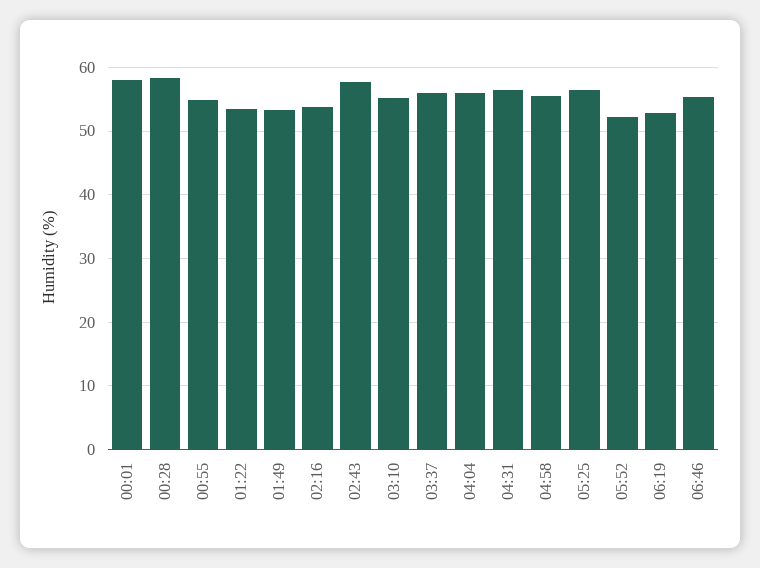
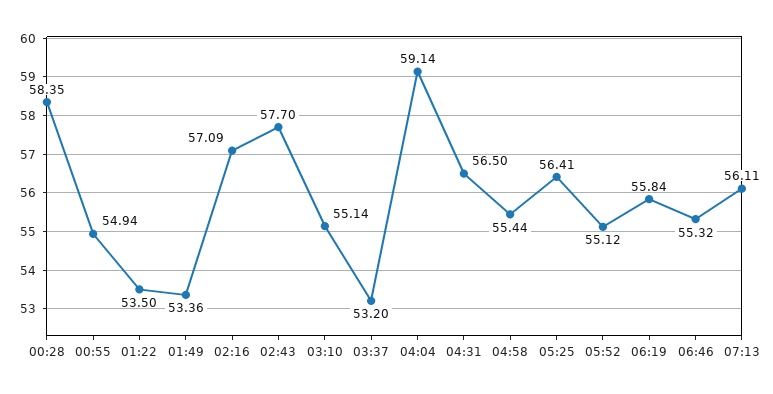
00:01: 58 -> none
02:16: 54 -> 57.09
03:37: 56 -> 53.2
04:04: 56 -> 59.14
05:52: 52 -> 55.12
06:19: 53 -> 55.84
07:13: none -> 56.11

